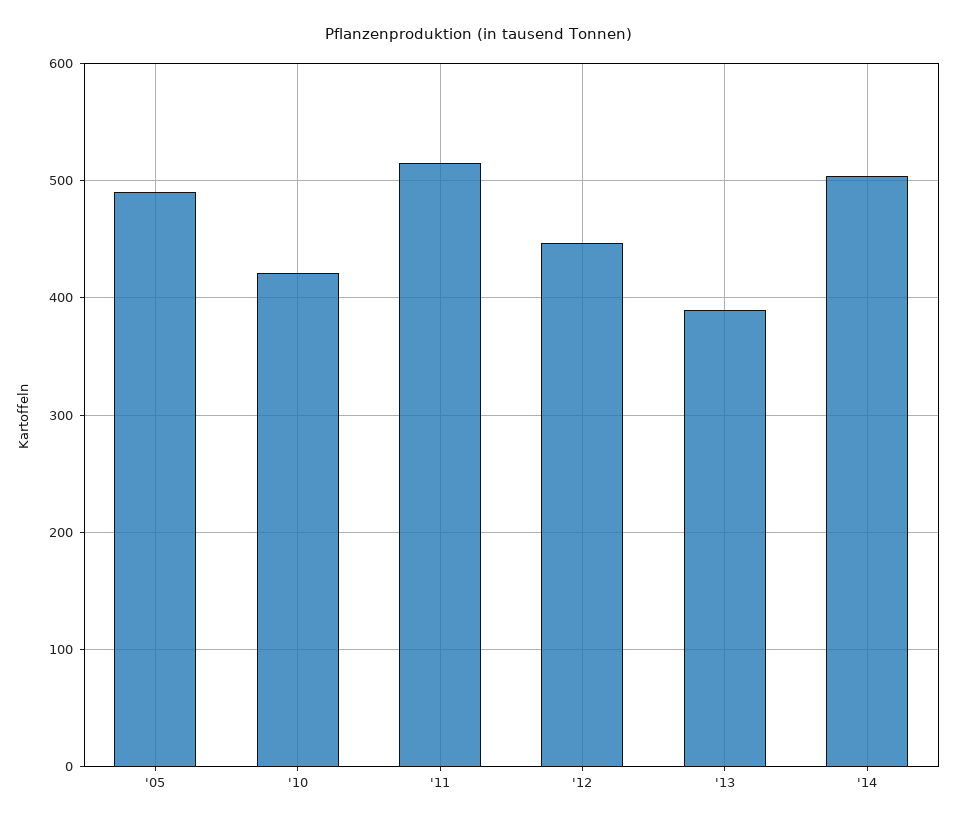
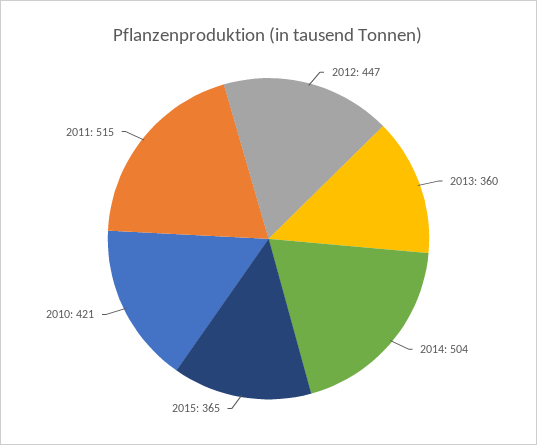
'05: 490 -> none
'13: 390 -> 360
2015: none -> 365

